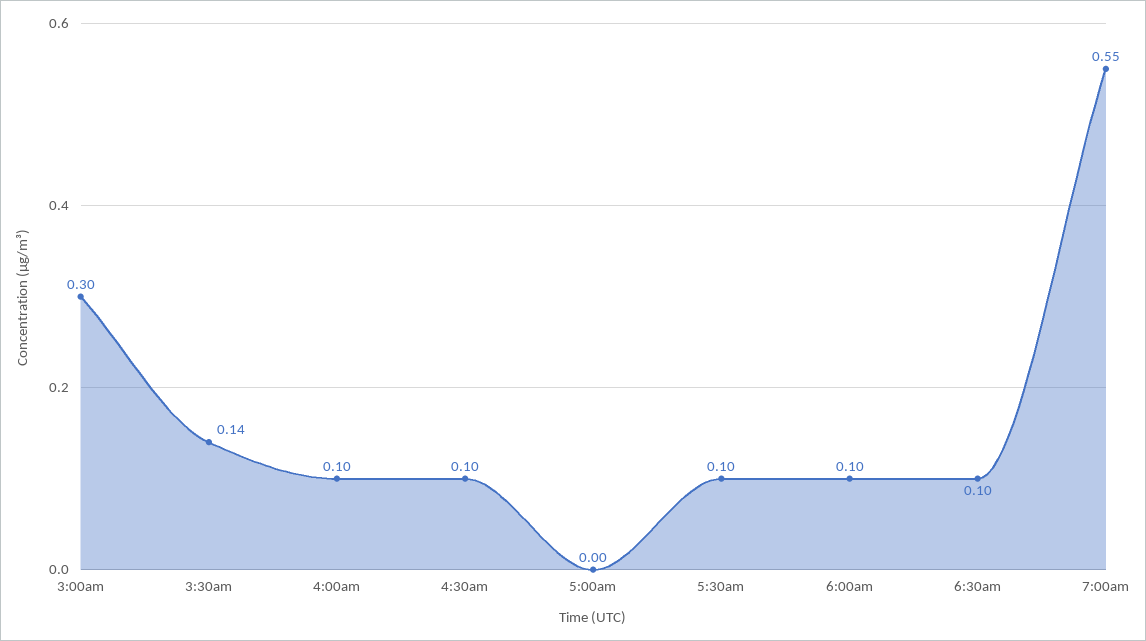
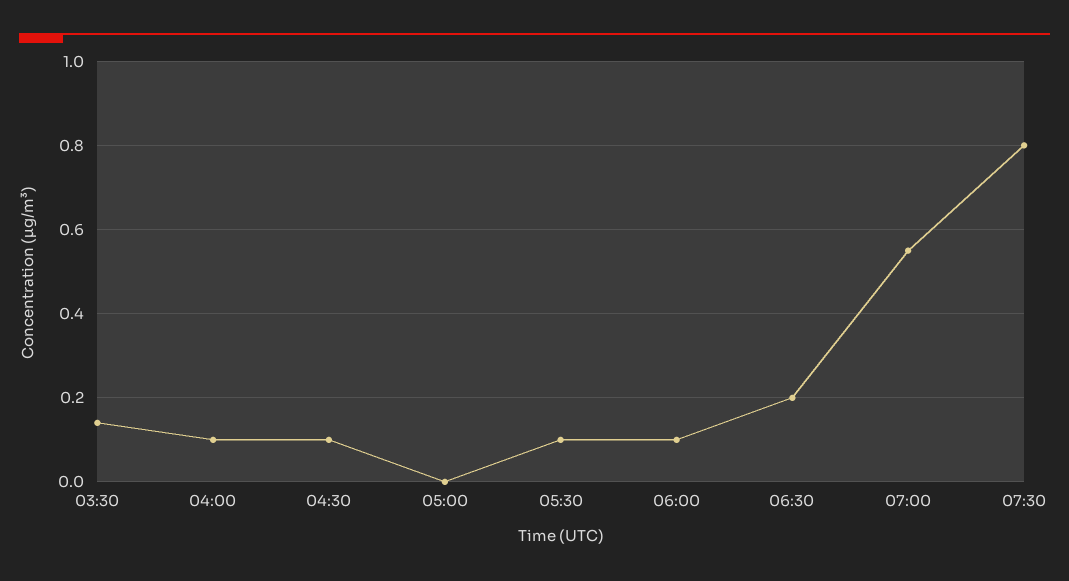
3:00am: 0.3 -> none
6:30am: 0.1 -> 0.2
07:30: none -> 0.8

